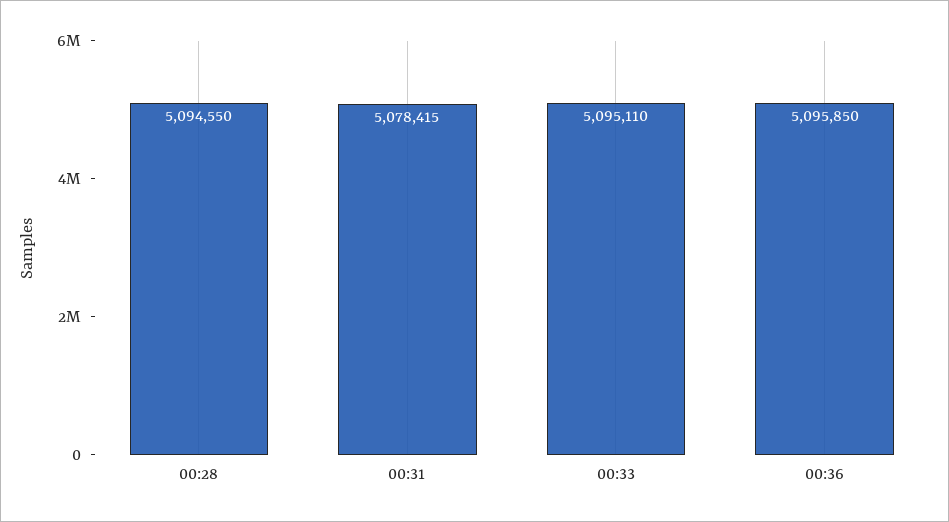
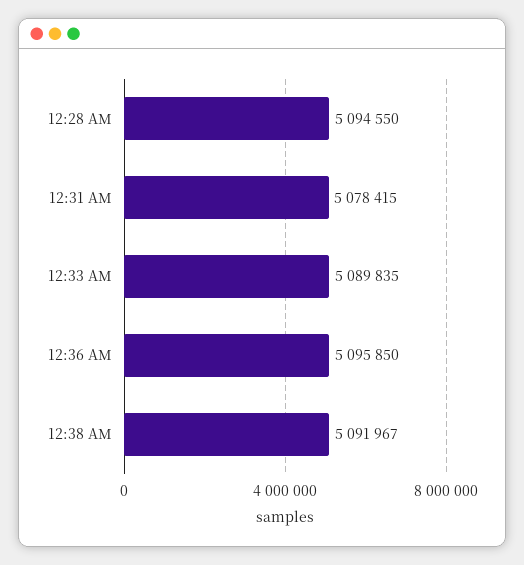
00:33: 5095110 -> 5089835
12:38 AM: none -> 5091967

